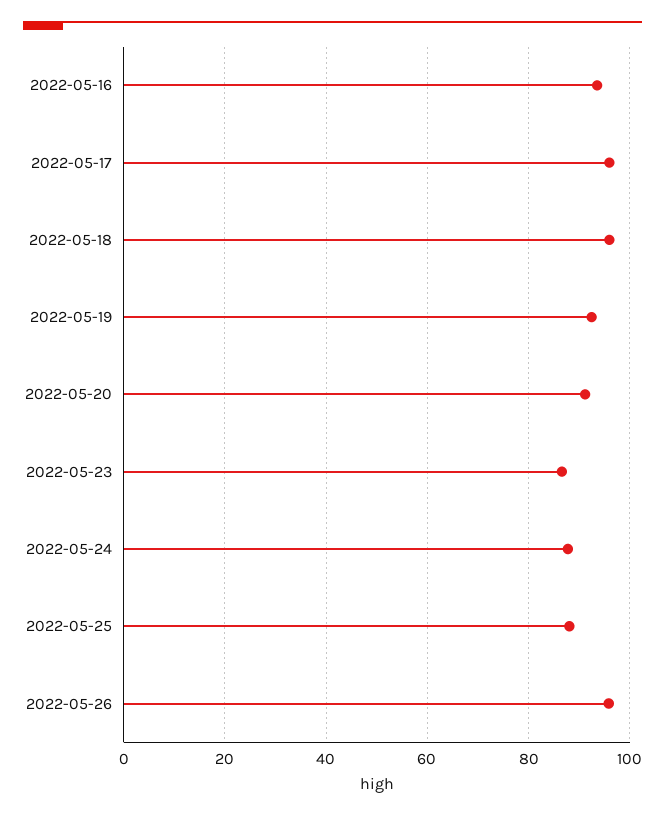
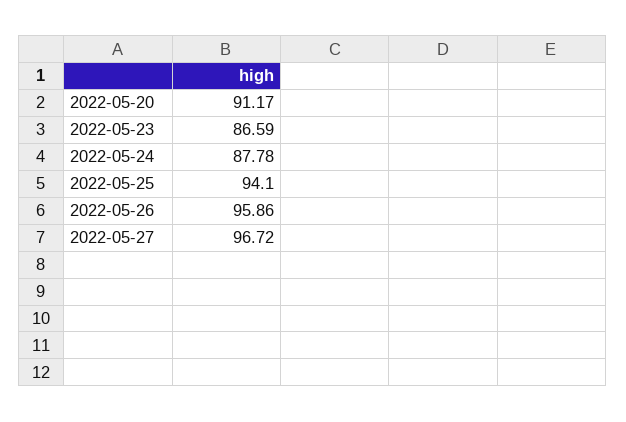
2022-05-16: 94 -> none
2022-05-17: 96 -> none
2022-05-18: 96 -> none
2022-05-19: 92 -> none
2022-05-25: 88 -> 94.1
2022-05-27: none -> 96.72

